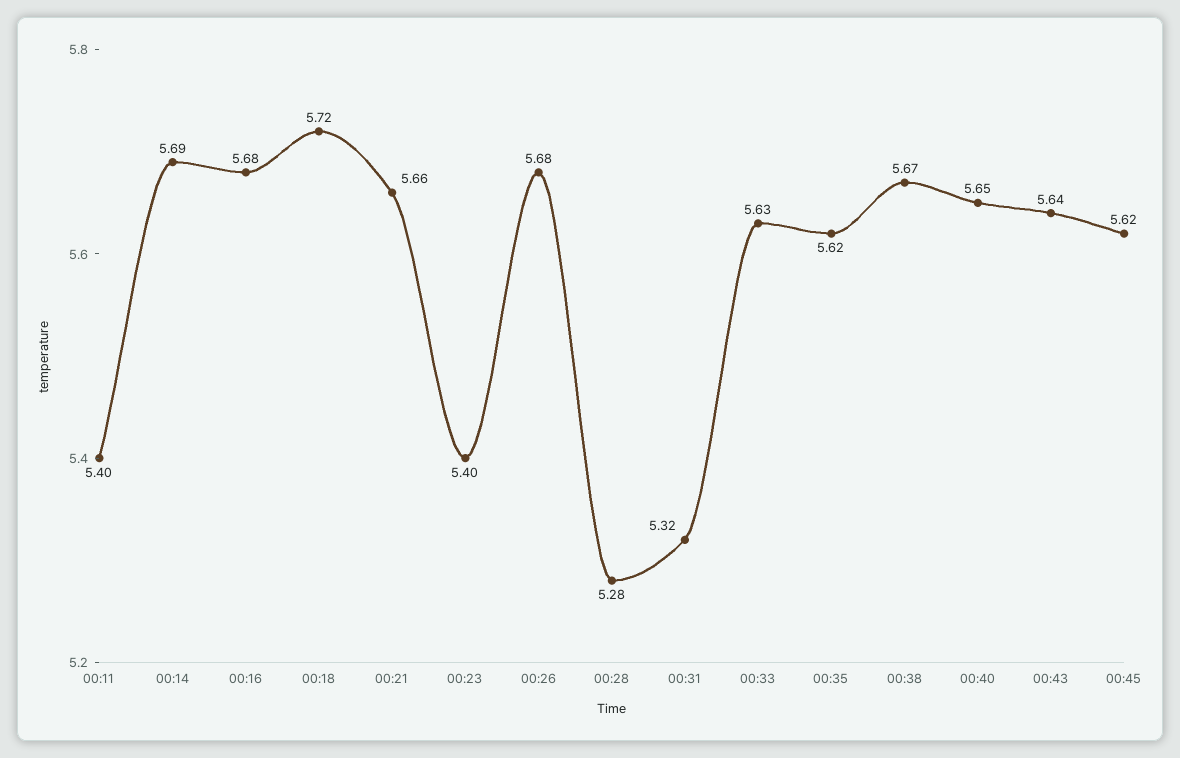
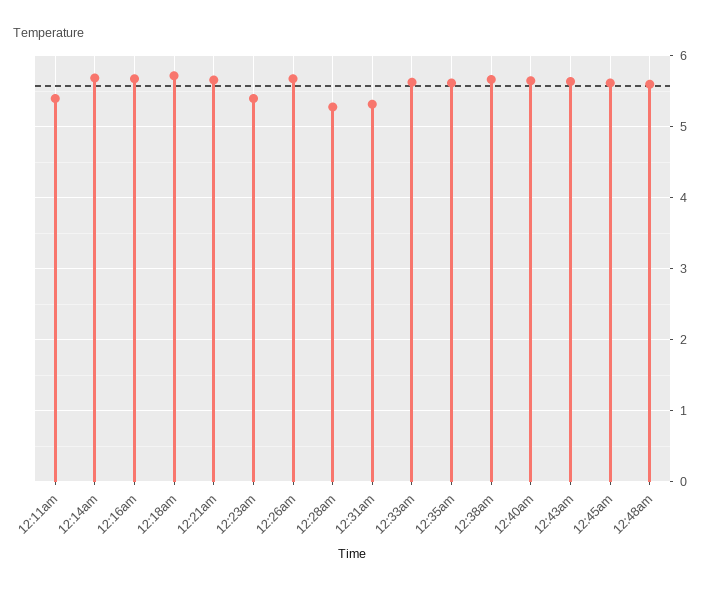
12:48am: none -> 5.6

